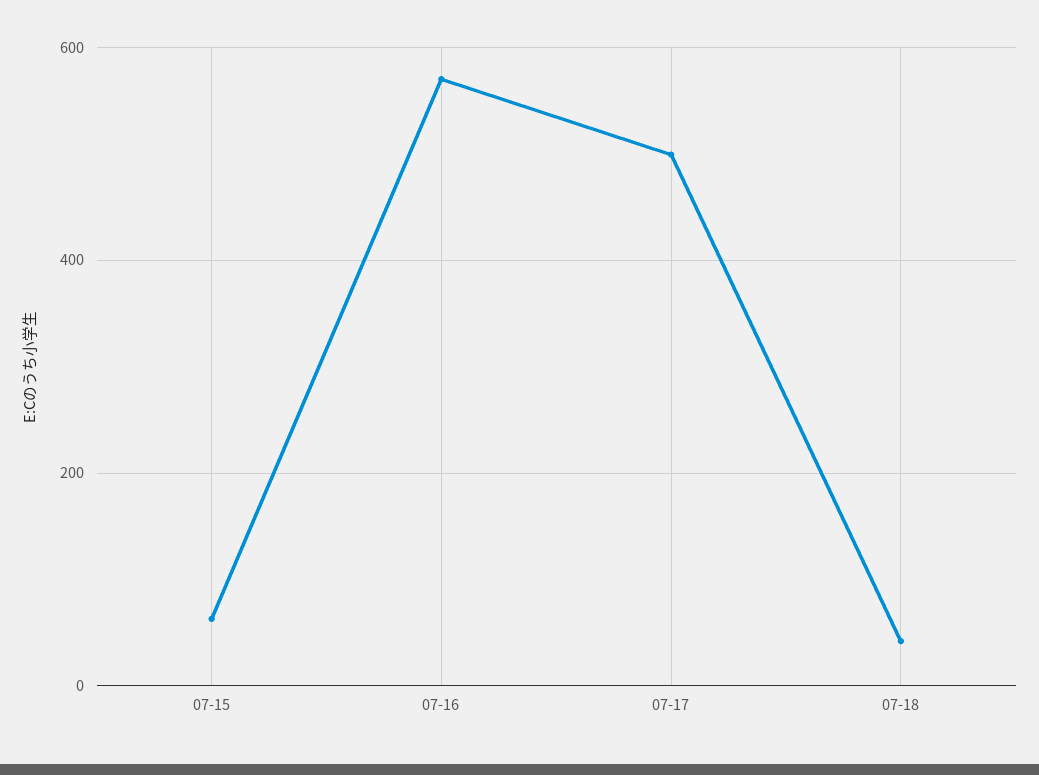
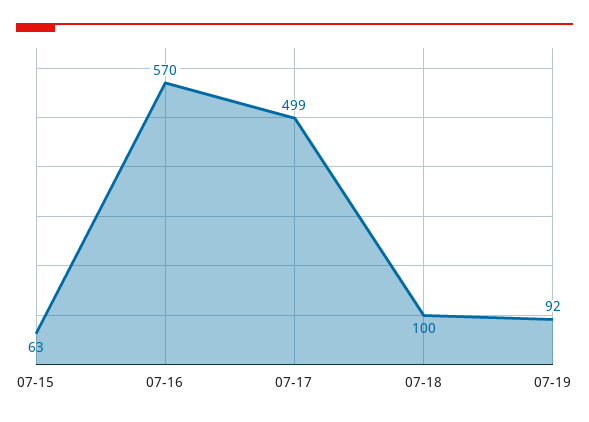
07-18: 40 -> 100
07-19: none -> 92

